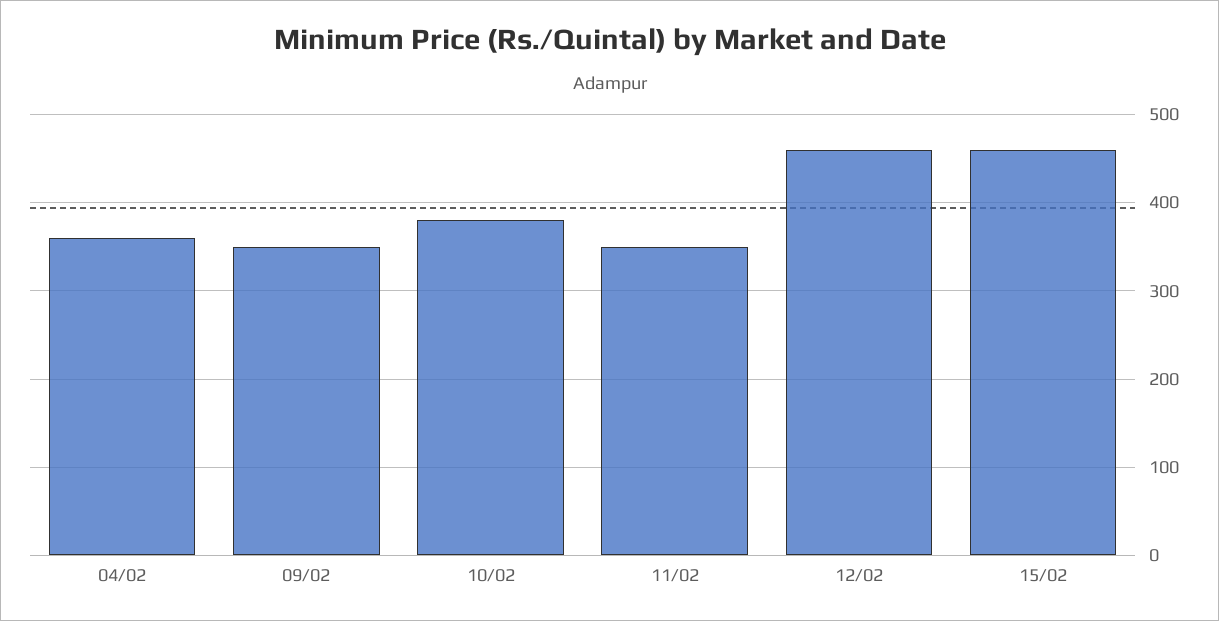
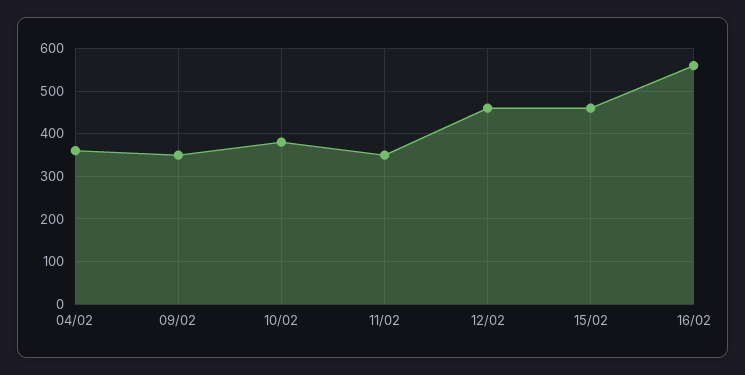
16/02: none -> 560

